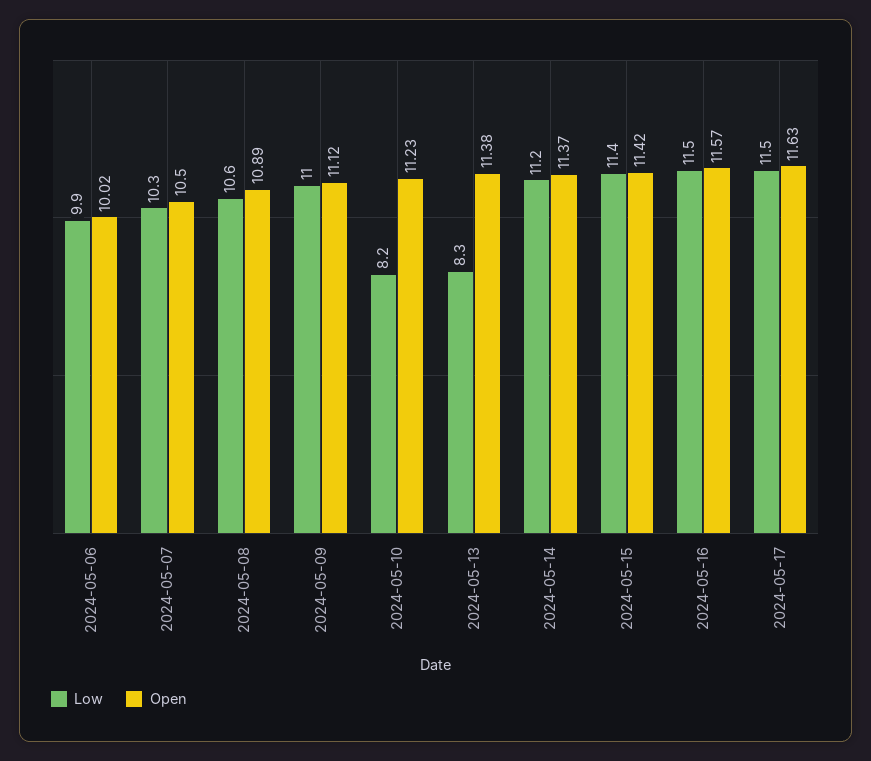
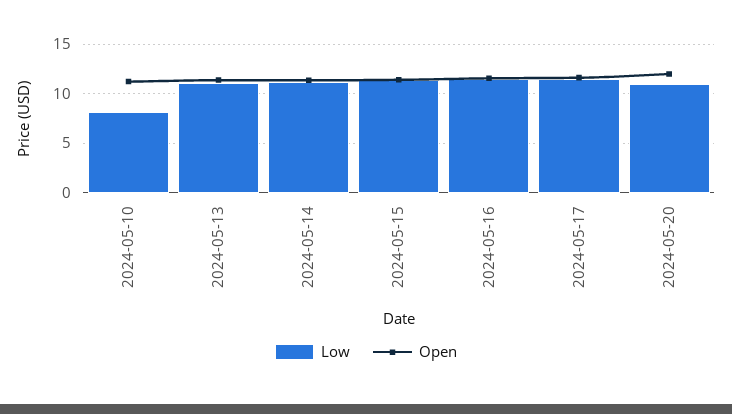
Low, 2024-05-06: 9.9 -> none
Open, 2024-05-06: 10.02 -> none
Low, 2024-05-07: 10.3 -> none
Open, 2024-05-07: 10.5 -> none
Low, 2024-05-08: 10.6 -> none
Open, 2024-05-08: 10.89 -> none
Low, 2024-05-09: 11 -> none
Open, 2024-05-09: 11.12 -> none
Low, 2024-05-13: 8.3 -> 11
Low, 2024-05-20: none -> 11
Open, 2024-05-20: none -> 12

